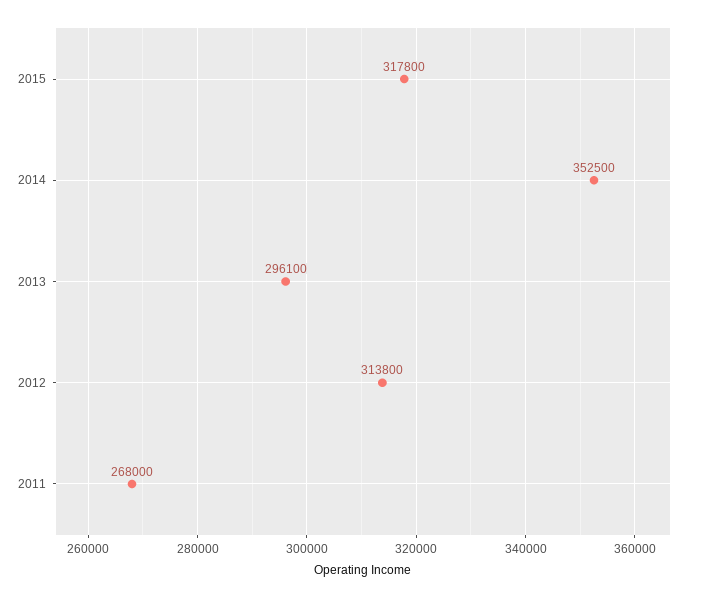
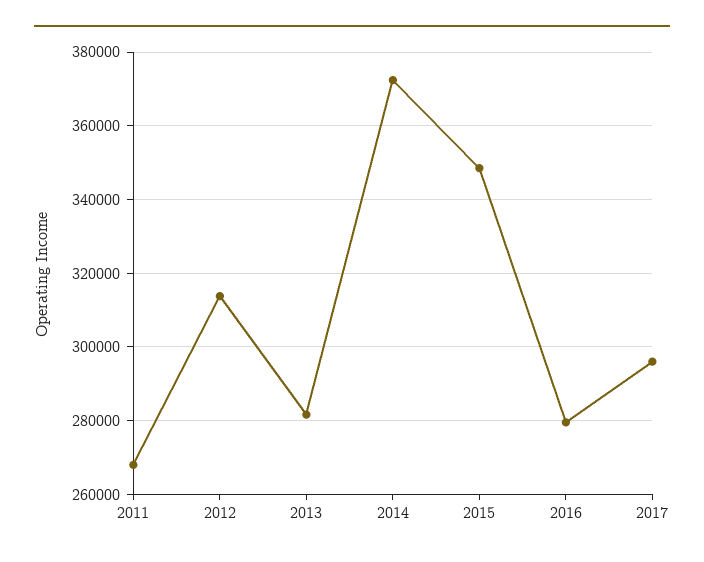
2015: 317800 -> 348000
2014: 352500 -> 372000
2013: 296100 -> 282000
2016: none -> 280000
2017: none -> 296000

